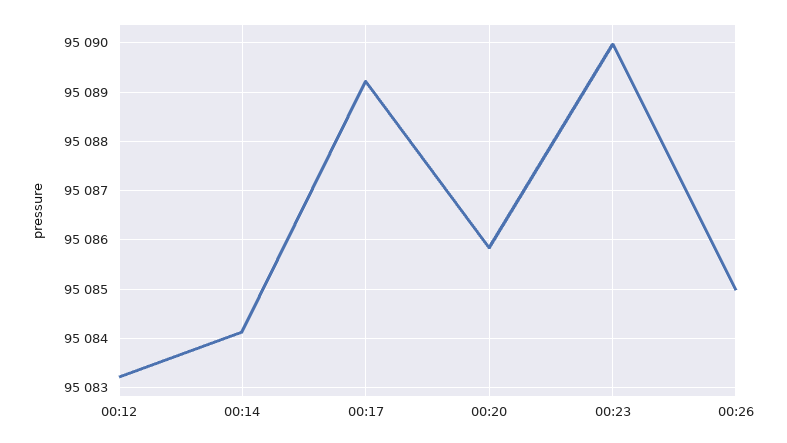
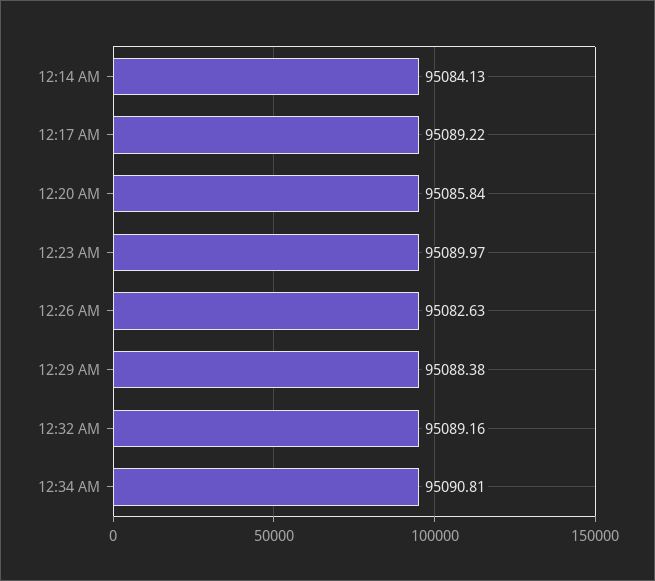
00:12: 95083.2 -> none
00:26: 95085 -> 95082.63
12:29 AM: none -> 95088.38
12:32 AM: none -> 95089.16
12:34 AM: none -> 95090.81

